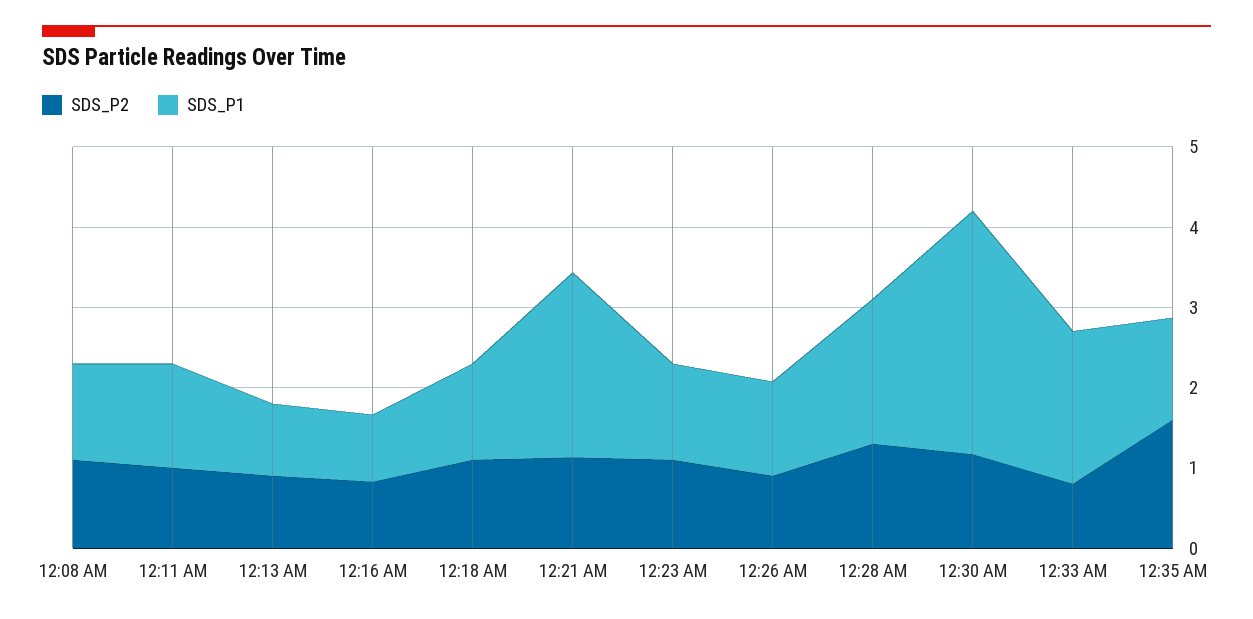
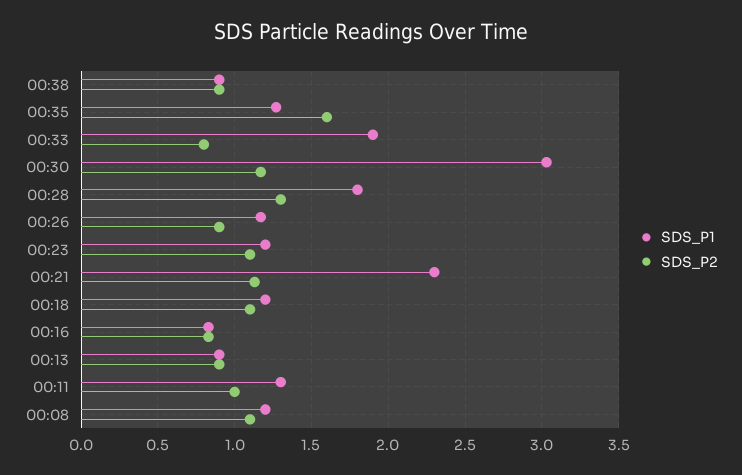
SDS_P1, 00:38: none -> 0.9
SDS_P2, 00:38: none -> 0.9

